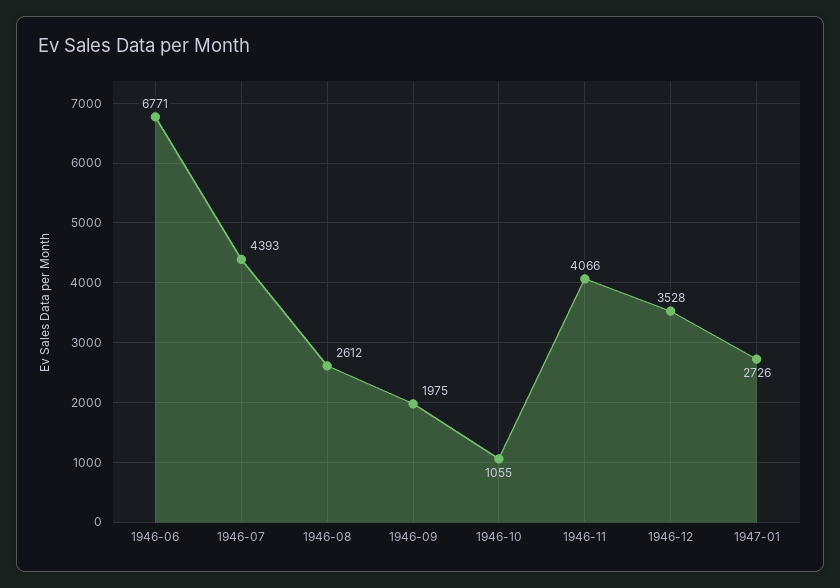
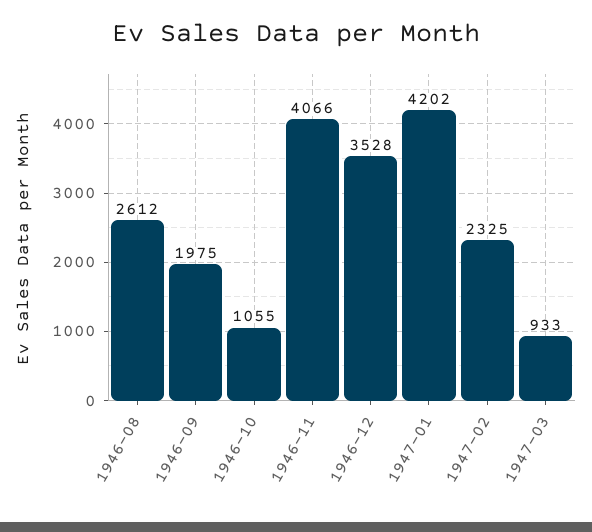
1946-06: 6771 -> none
1946-07: 4393 -> none
1947-01: 2726 -> 4202
1947-02: none -> 2325
1947-03: none -> 933

